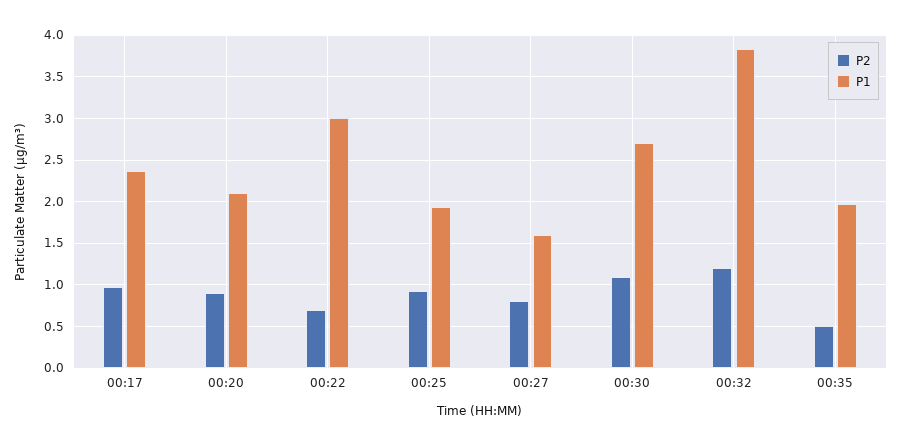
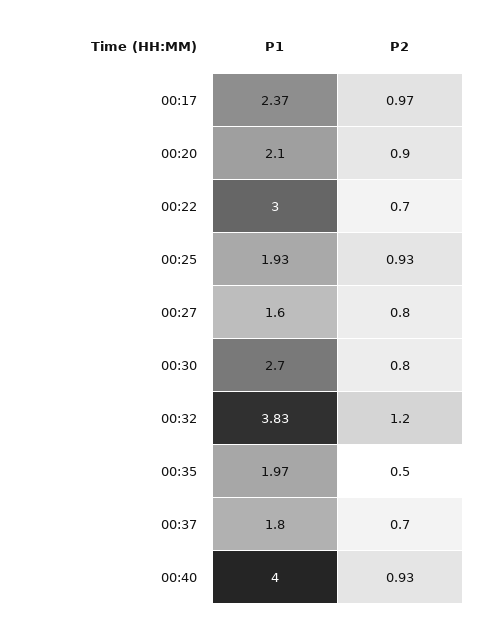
P2, 00:30: 1.1 -> 0.8
P1, 00:37: none -> 1.8
P2, 00:37: none -> 0.7
P1, 00:40: none -> 4
P2, 00:40: none -> 0.93

